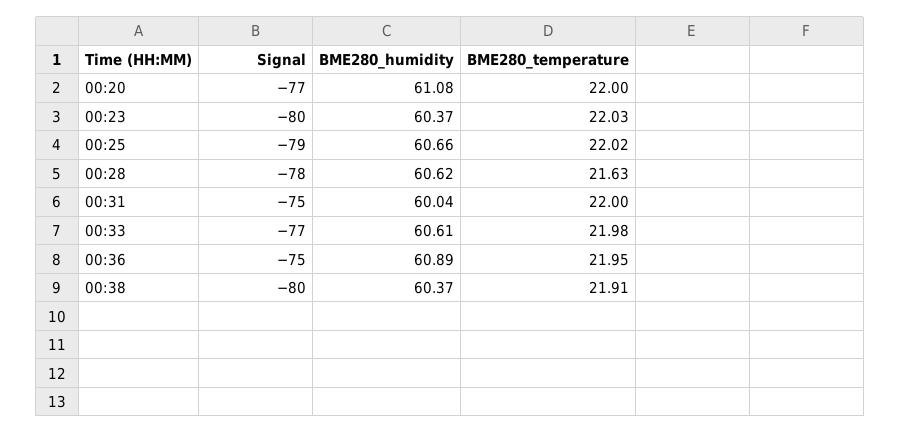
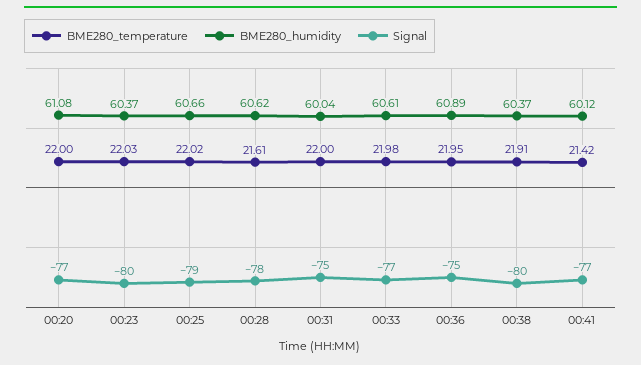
BME280_temperature, 00:28: 21.63 -> 21.61
BME280_temperature, 00:41: none -> 21.42
BME280_humidity, 00:41: none -> 60.12
Signal, 00:41: none -> -77

